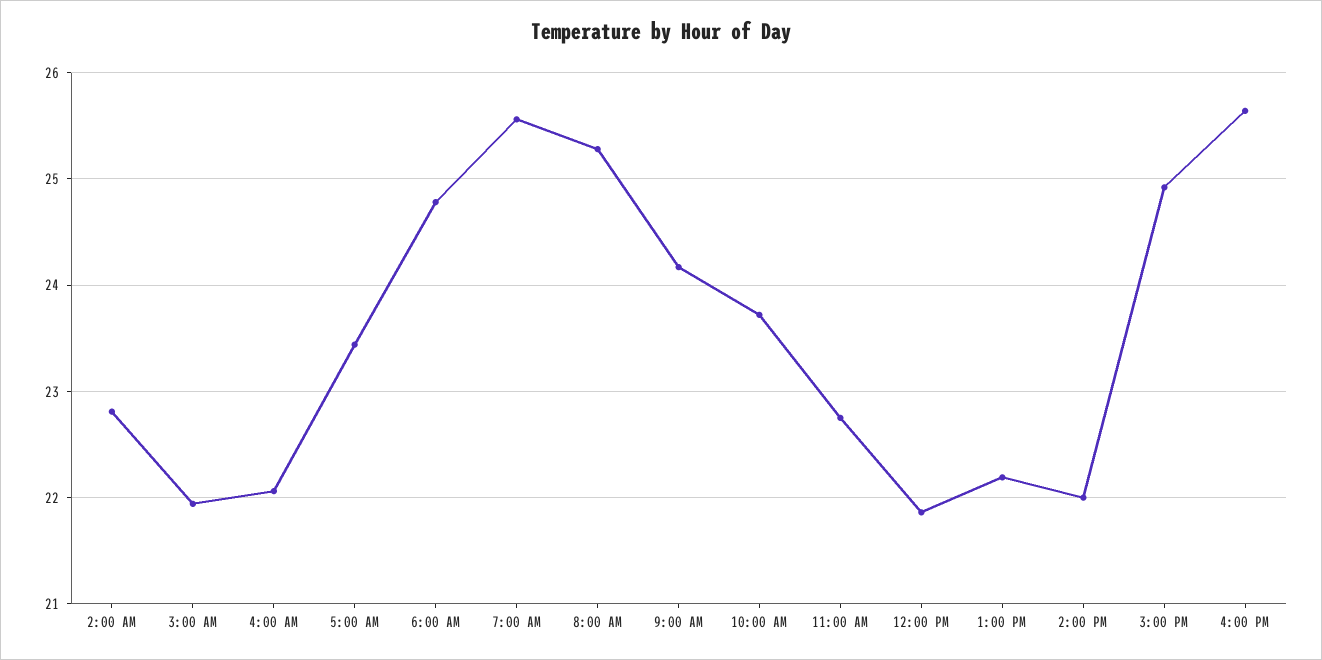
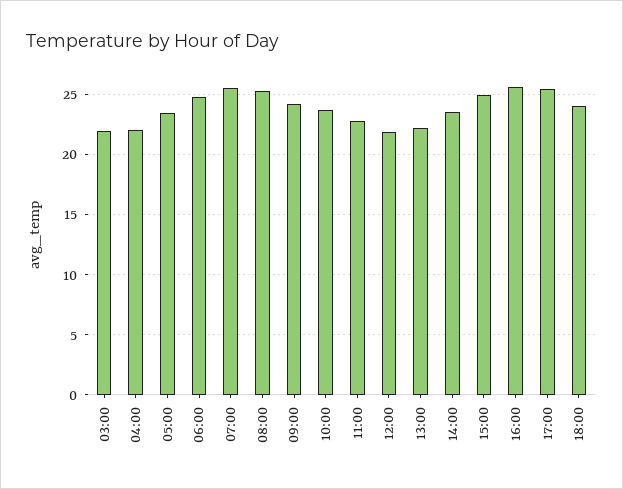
2:00 AM: 22.8 -> none
2:00 PM: 22 -> 23.5
17:00: none -> 25.5
18:00: none -> 24

